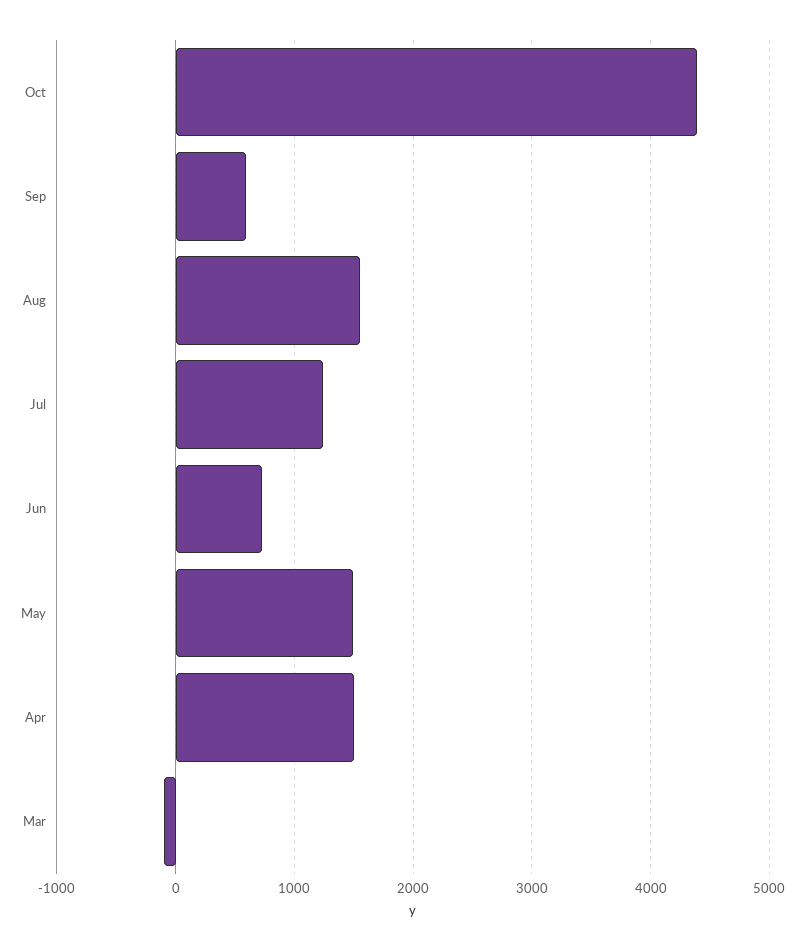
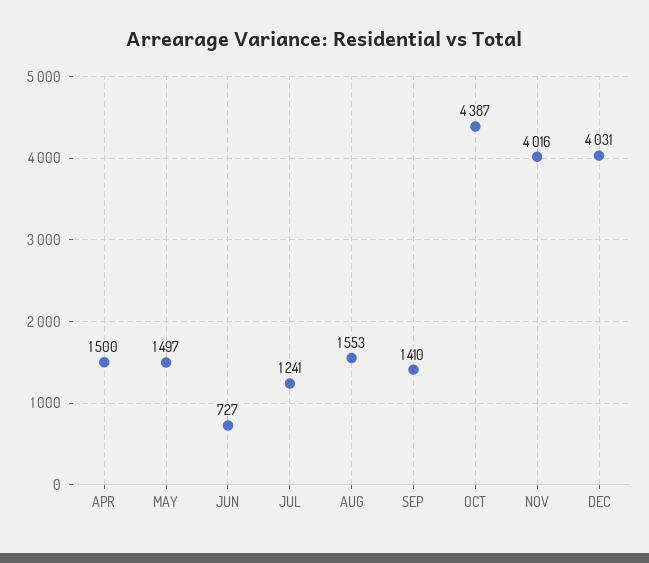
Sep: 600 -> 1410
Mar: -100 -> none
NOV: none -> 4016
DEC: none -> 4031

